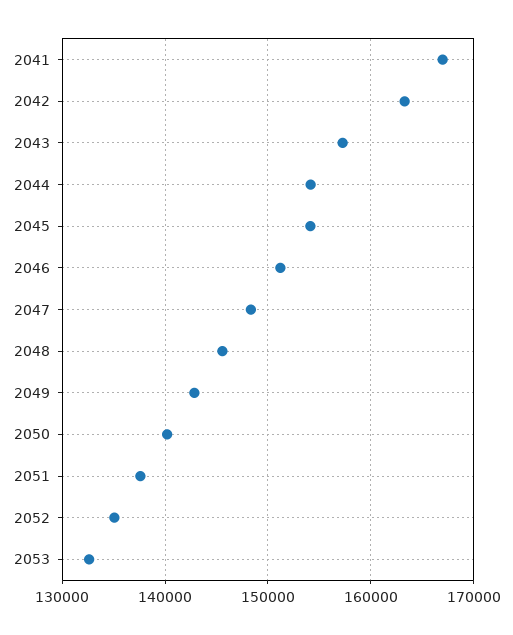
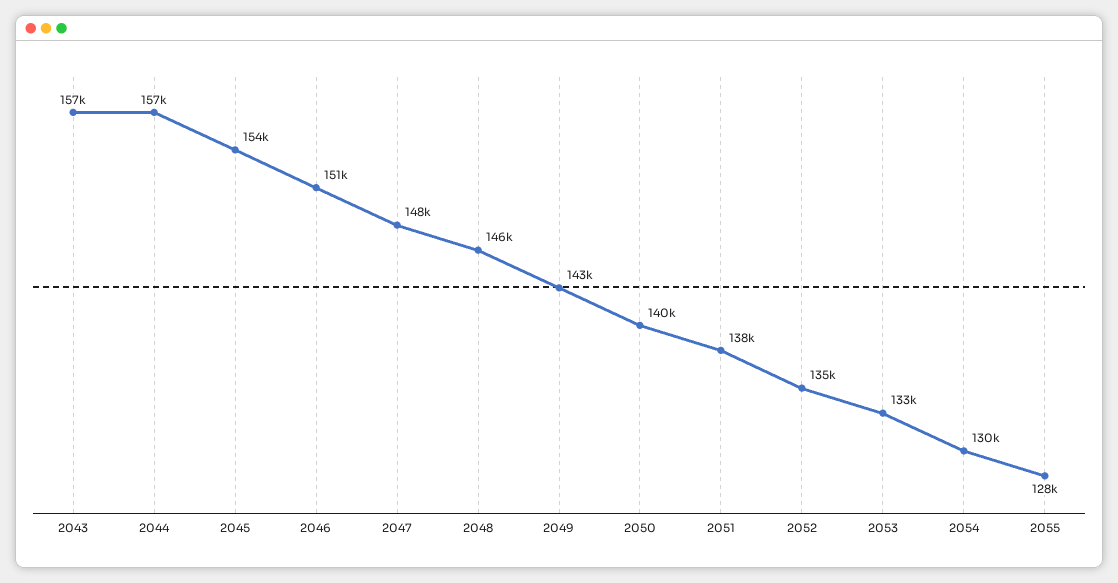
2041: 167000 -> none
2042: 163000 -> none
2044: 154000 -> 157000
2054: none -> 130000
2055: none -> 128000

